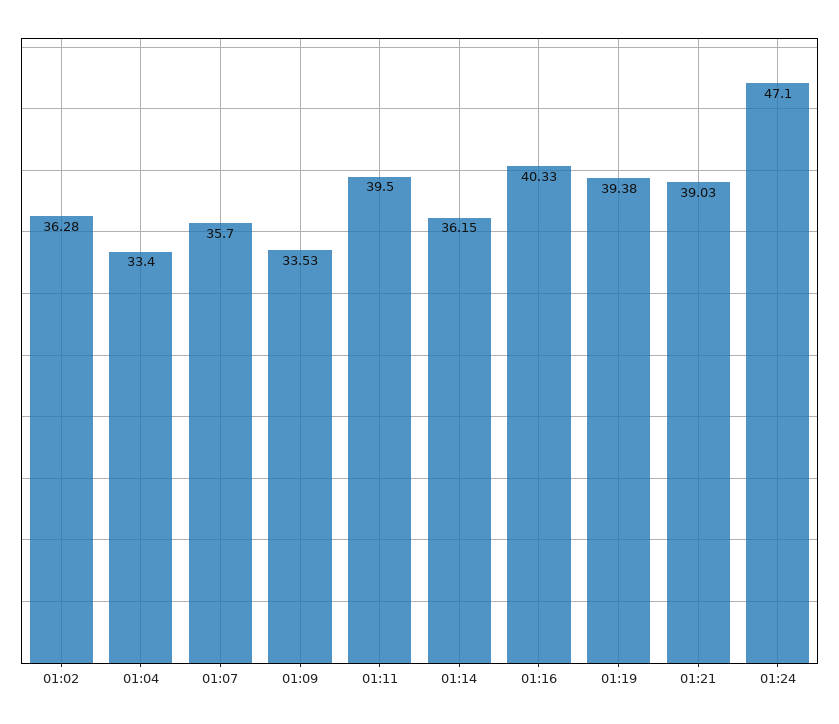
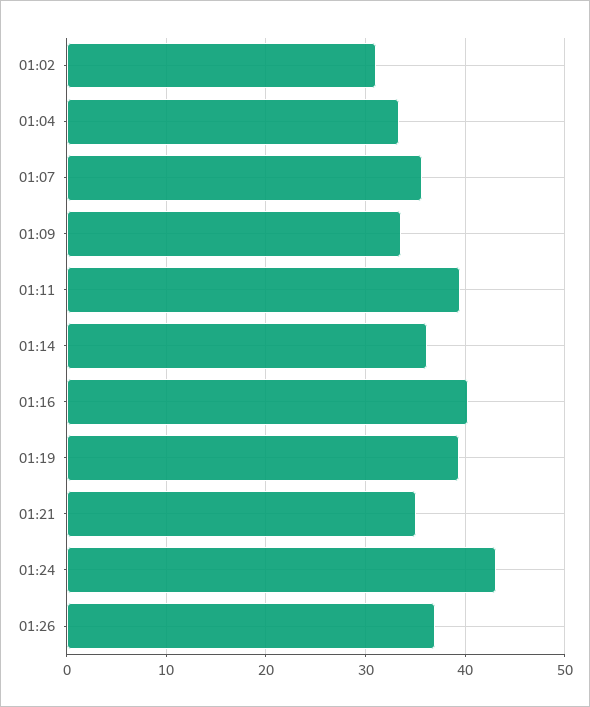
01:02: 36.28 -> 31
01:21: 39.03 -> 35
01:24: 47.1 -> 43
01:26: none -> 37

